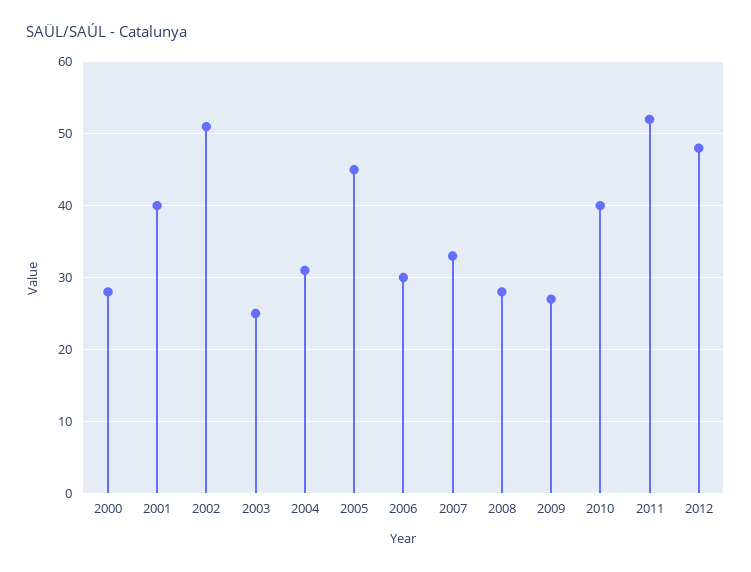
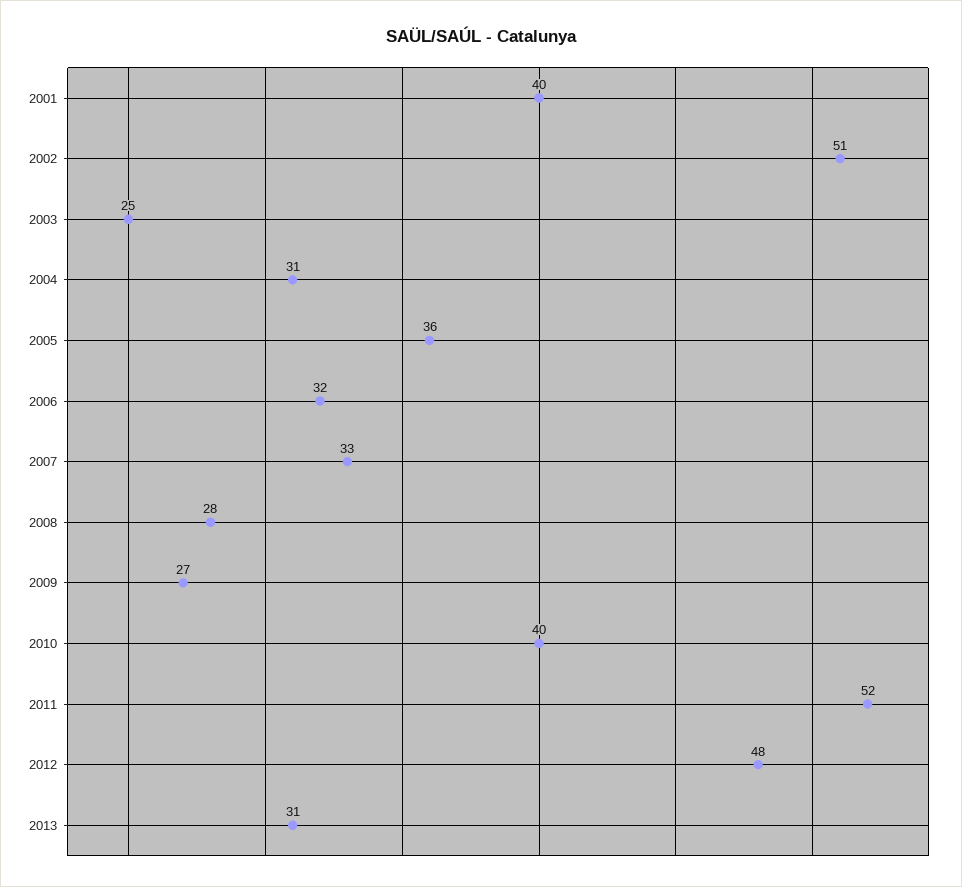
2000: 28 -> none
2005: 45 -> 36
2006: 30 -> 32
2013: none -> 31

